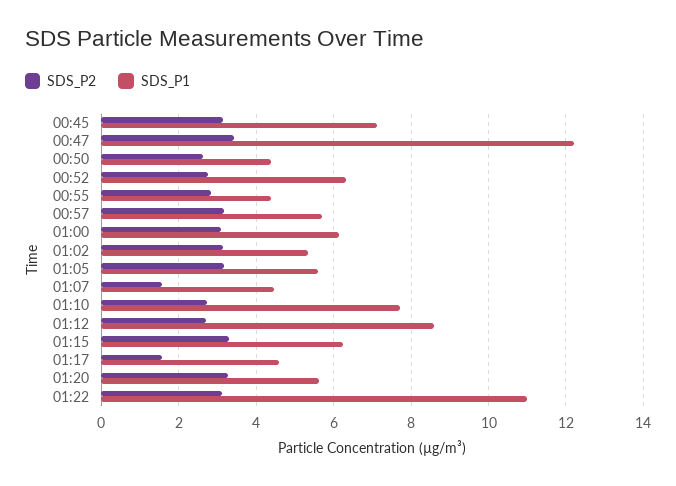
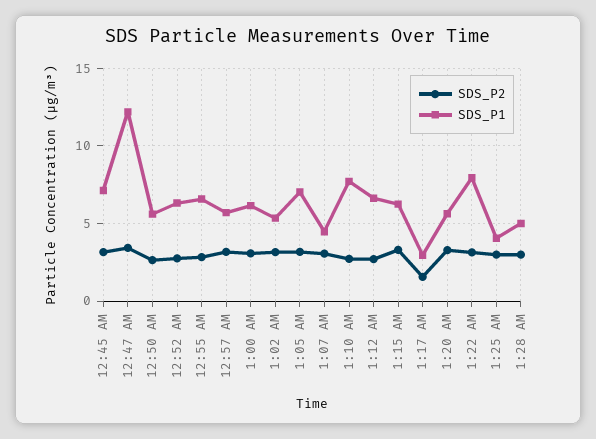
SDS_P1, 00:50: 4.4 -> 5.5
SDS_P1, 00:55: 4.4 -> 6.5
SDS_P1, 01:05: 5.6 -> 7
SDS_P2, 01:07: 1.6 -> 3
SDS_P1, 01:12: 8.6 -> 6.5
SDS_P1, 01:17: 4.6 -> 3
SDS_P1, 01:22: 11 -> 8
SDS_P2, 1:25 AM: none -> 3
SDS_P1, 1:25 AM: none -> 4
SDS_P2, 1:28 AM: none -> 3
SDS_P1, 1:28 AM: none -> 5

